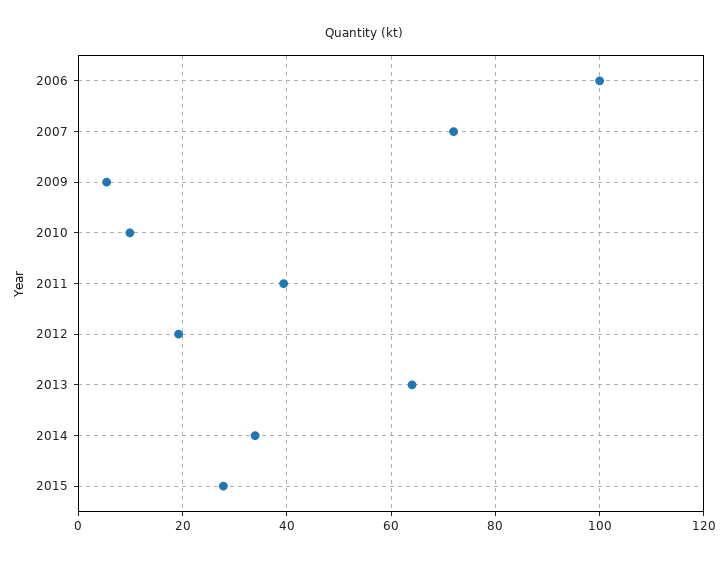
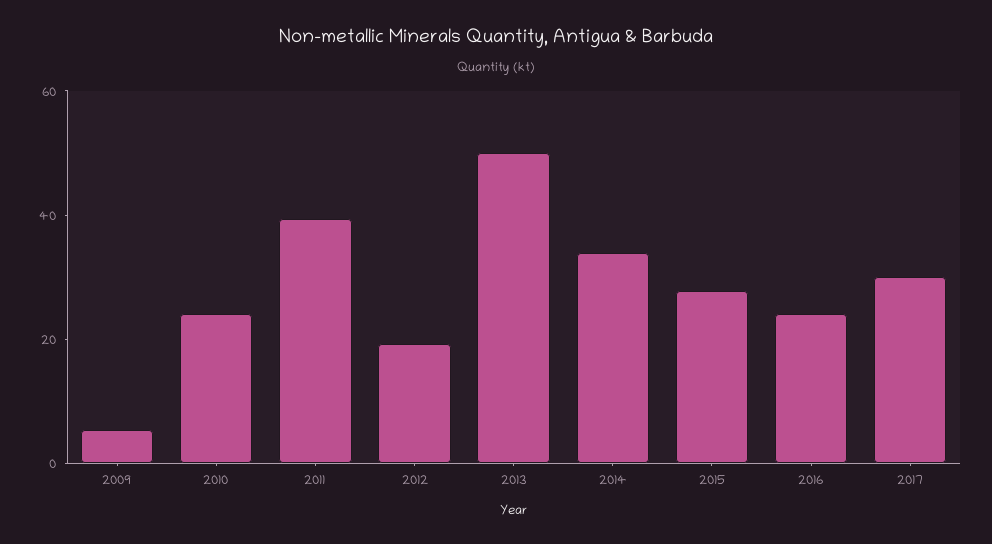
2006: 100 -> none
2007: 72 -> none
2010: 10 -> 25
2013: 64 -> 50
2016: none -> 25
2017: none -> 30

